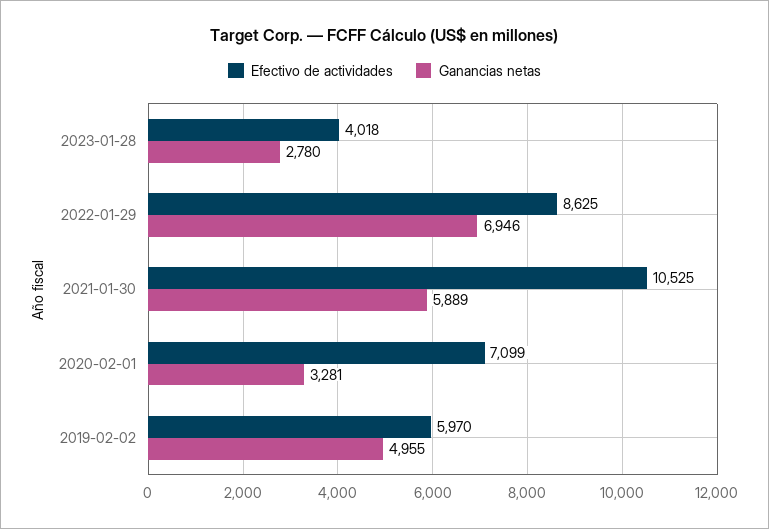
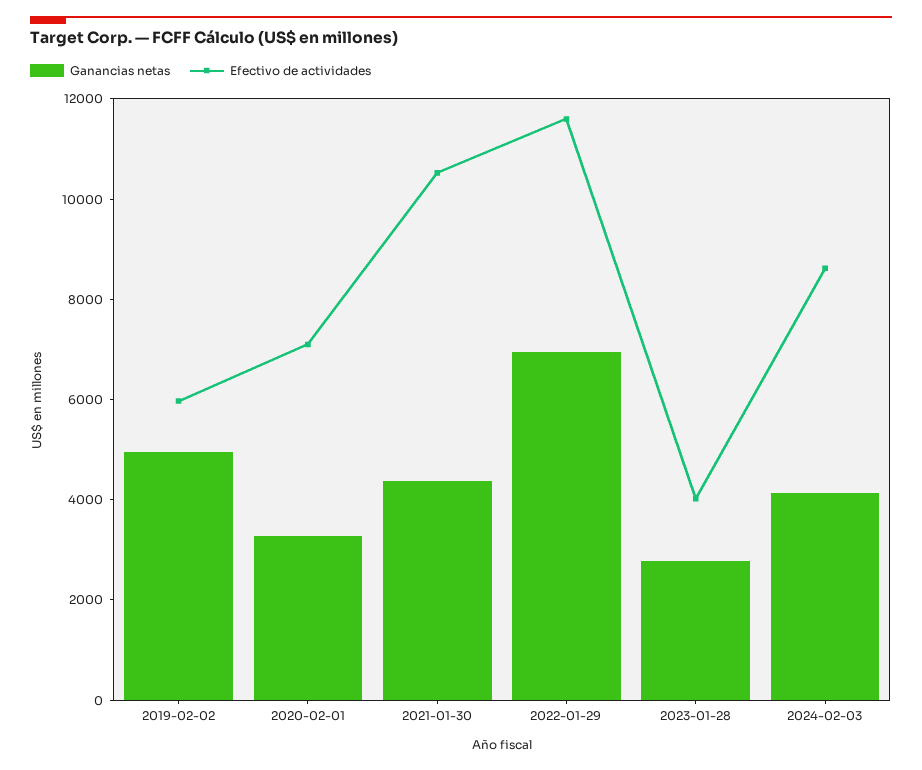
Efectivo de actividades, 2022-01-29: 8625 -> 11500
Ganancias netas, 2021-01-30: 5889 -> 4500
Ganancias netas, 2024-02-03: none -> 4000
Efectivo de actividades, 2024-02-03: none -> 8500

